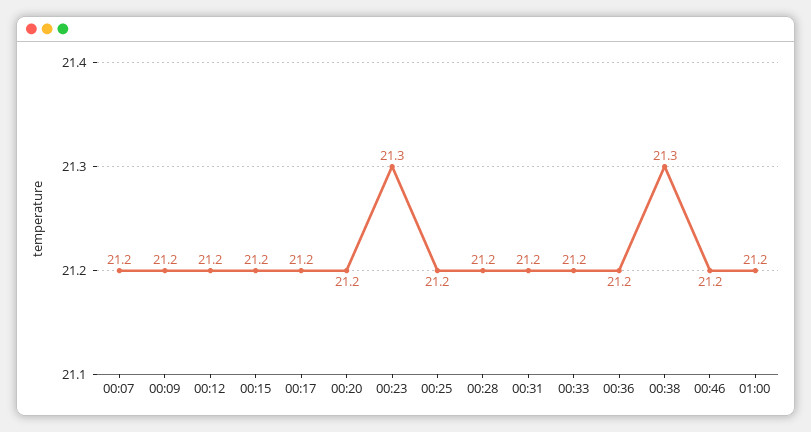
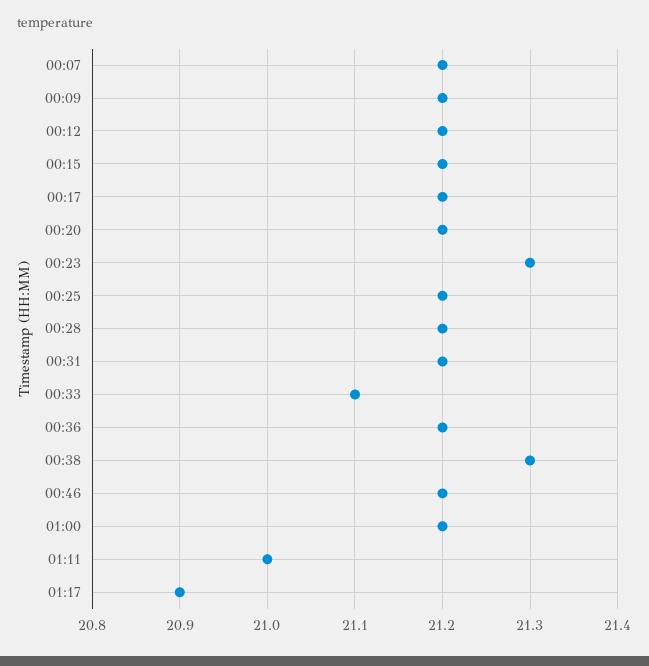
00:33: 21.2 -> 21.1
01:11: none -> 21
01:17: none -> 20.9

